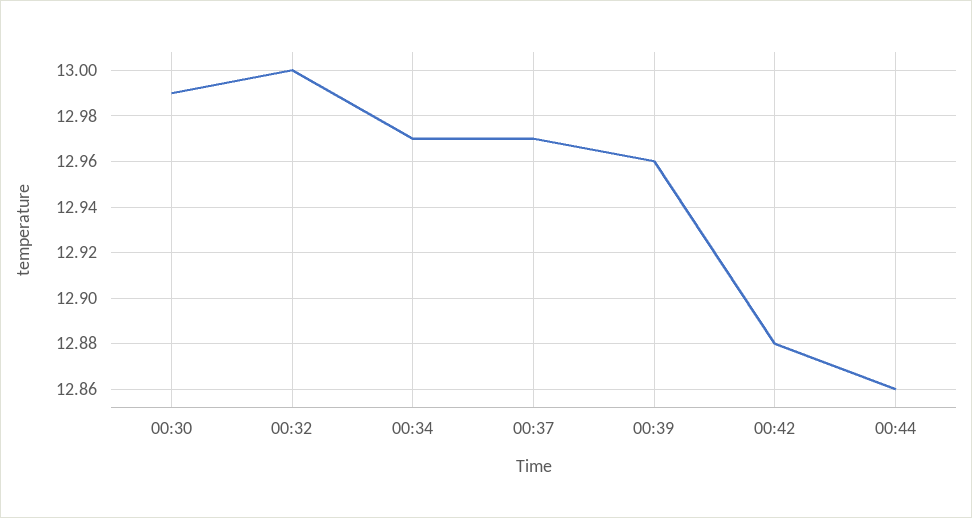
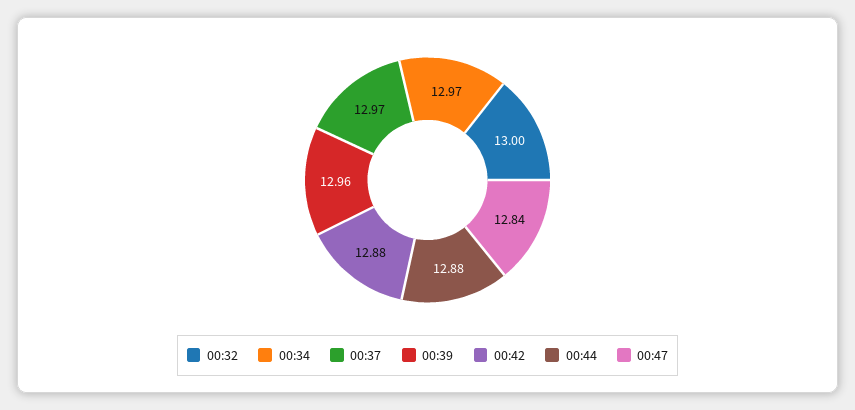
00:30: 12.99 -> none
00:44: 12.86 -> 12.88
00:47: none -> 12.84

